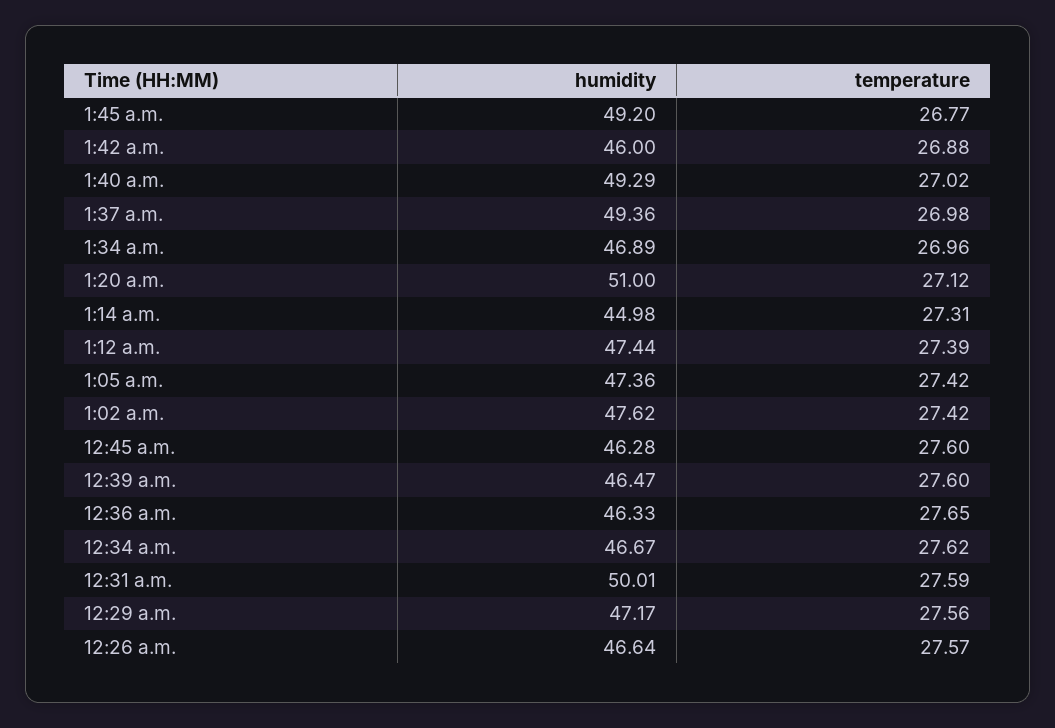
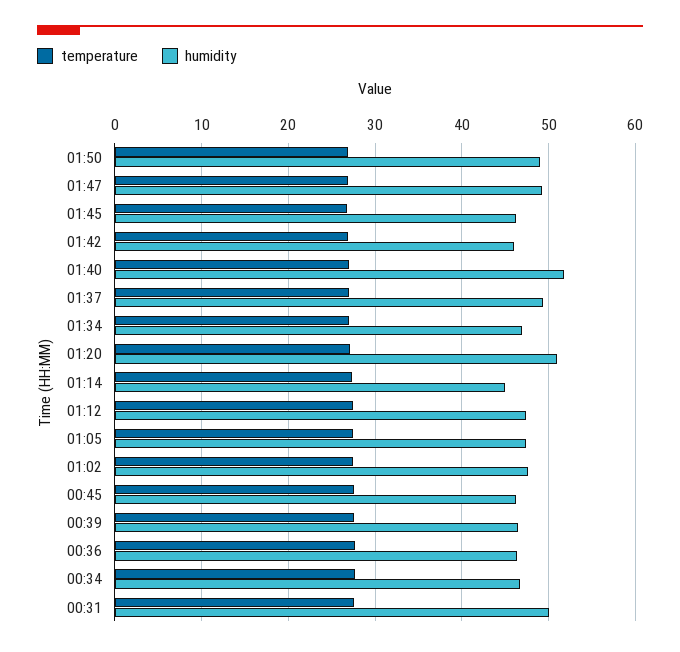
humidity, 1:45 a.m.: 49.2 -> 46
humidity, 1:40 a.m.: 49.29 -> 52
humidity, 12:29 a.m.: 47.17 -> none
temperature, 12:29 a.m.: 27.56 -> none
humidity, 12:26 a.m.: 46.64 -> none
temperature, 12:26 a.m.: 27.57 -> none
temperature, 01:50: none -> 27
humidity, 01:50: none -> 49
temperature, 01:47: none -> 27
humidity, 01:47: none -> 49

